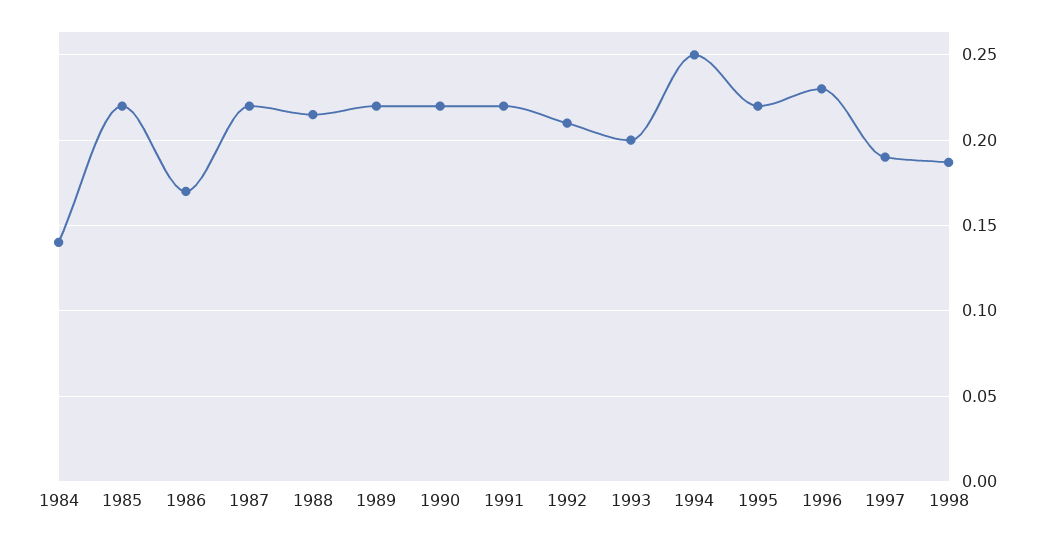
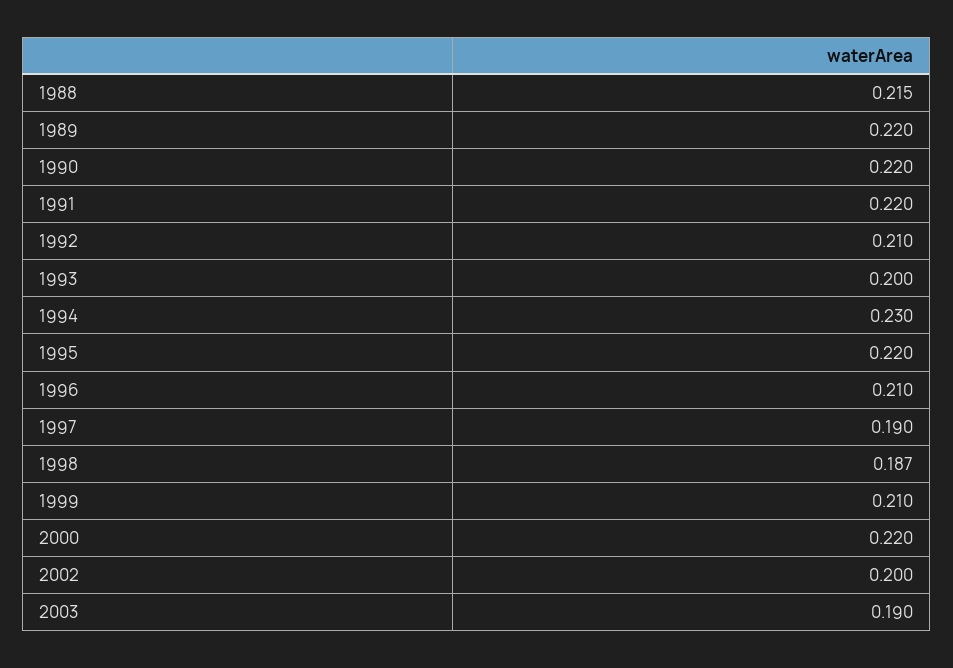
1984: 0.14 -> none
1985: 0.22 -> none
1986: 0.17 -> none
1987: 0.22 -> none
1994: 0.25 -> 0.23
1996: 0.23 -> 0.21
1999: none -> 0.21
2000: none -> 0.22
2002: none -> 0.2
2003: none -> 0.19

